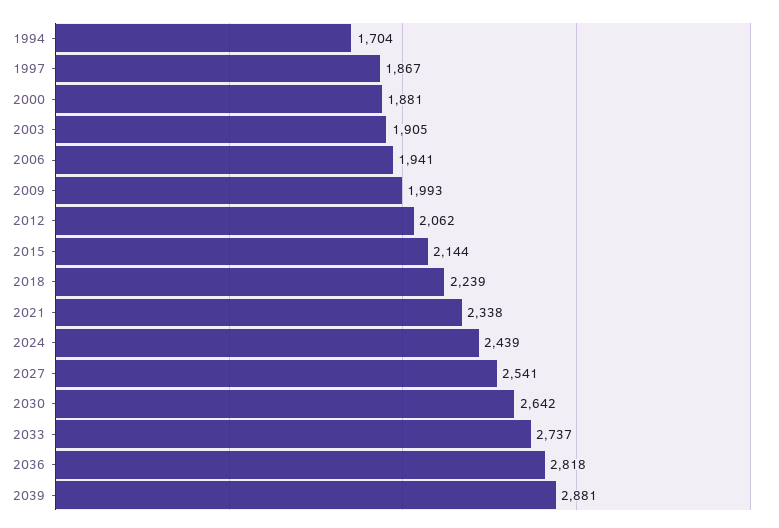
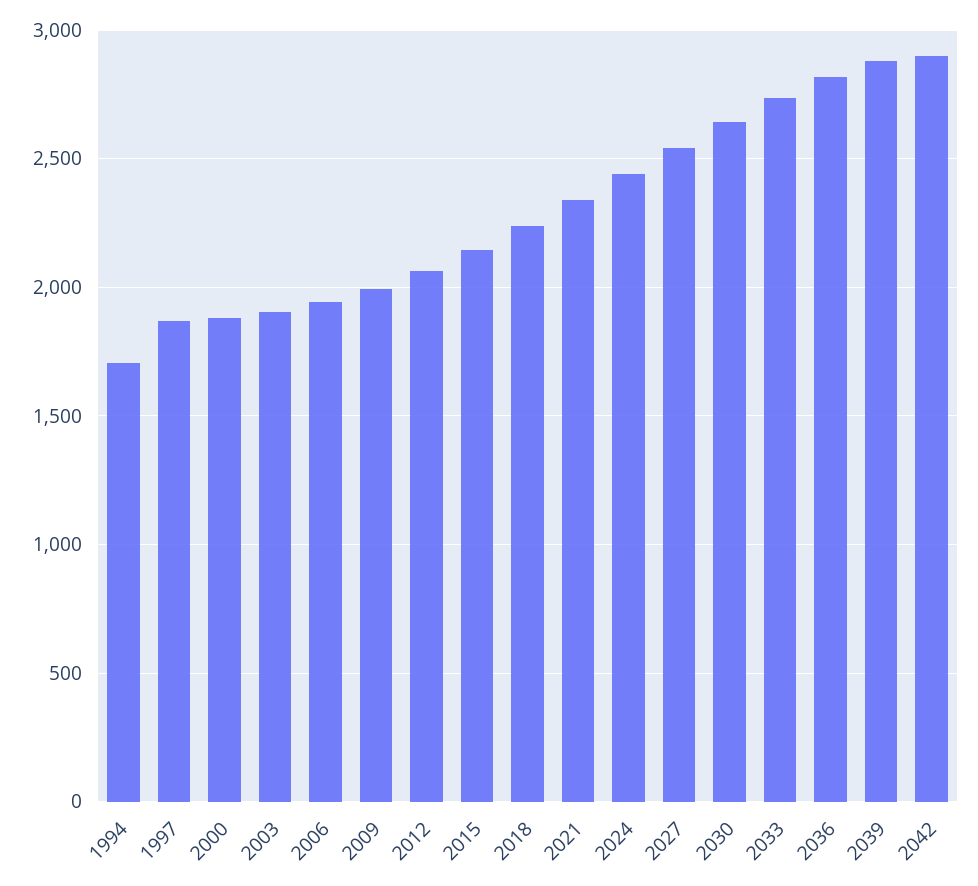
2042: none -> 2900

